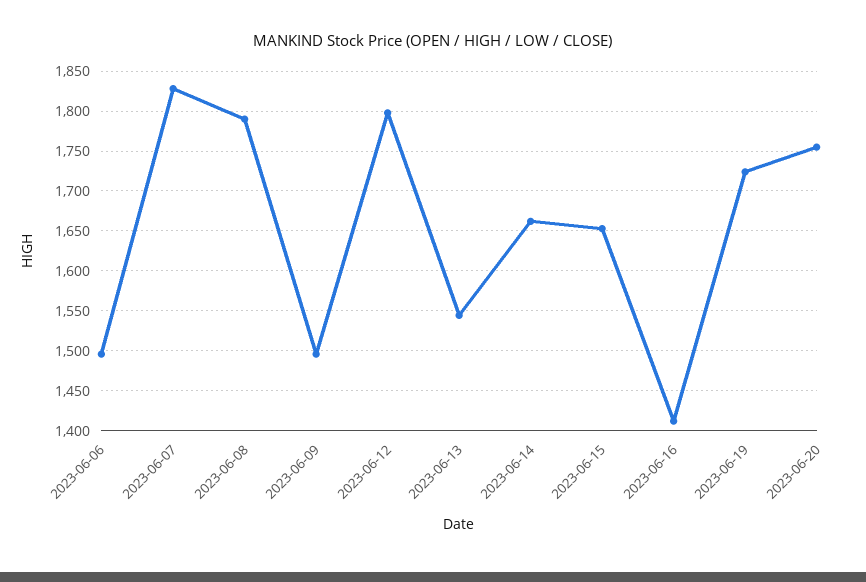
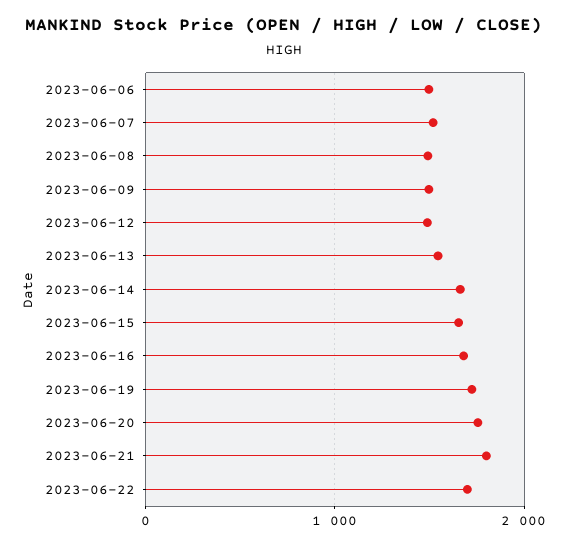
2023-06-07: 1830 -> 1500
2023-06-08: 1790 -> 1500
2023-06-12: 1800 -> 1500
2023-06-16: 1410 -> 1700
2023-06-21: none -> 1800
2023-06-22: none -> 1700

